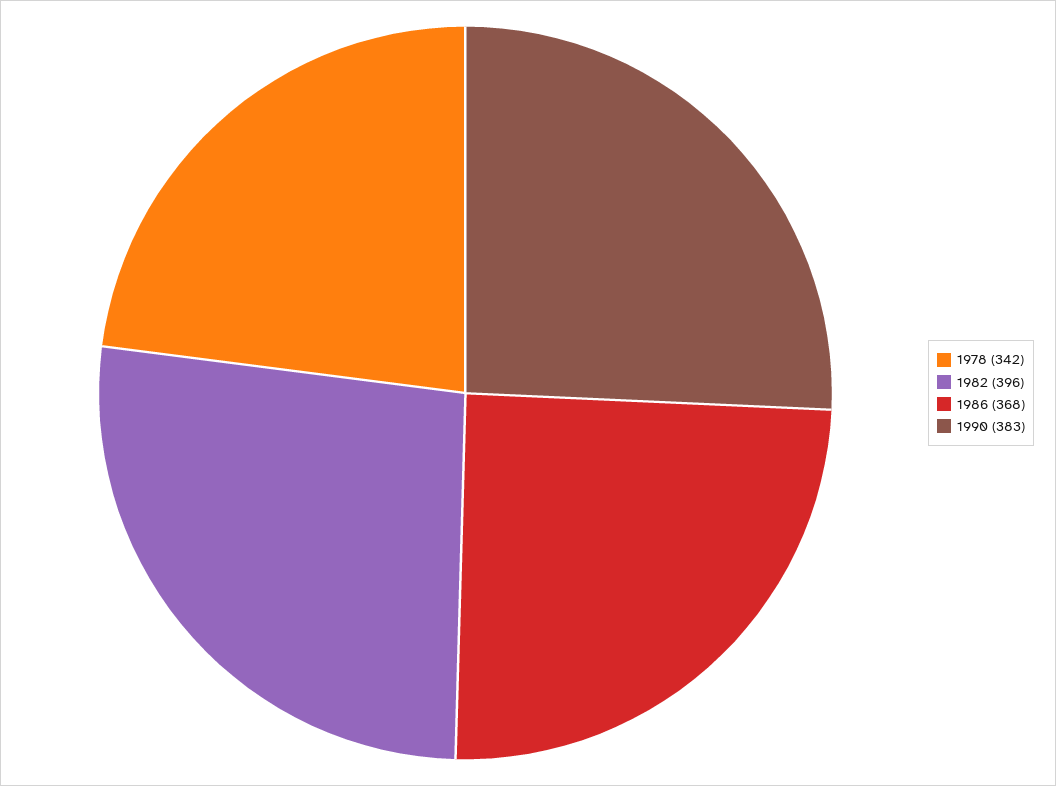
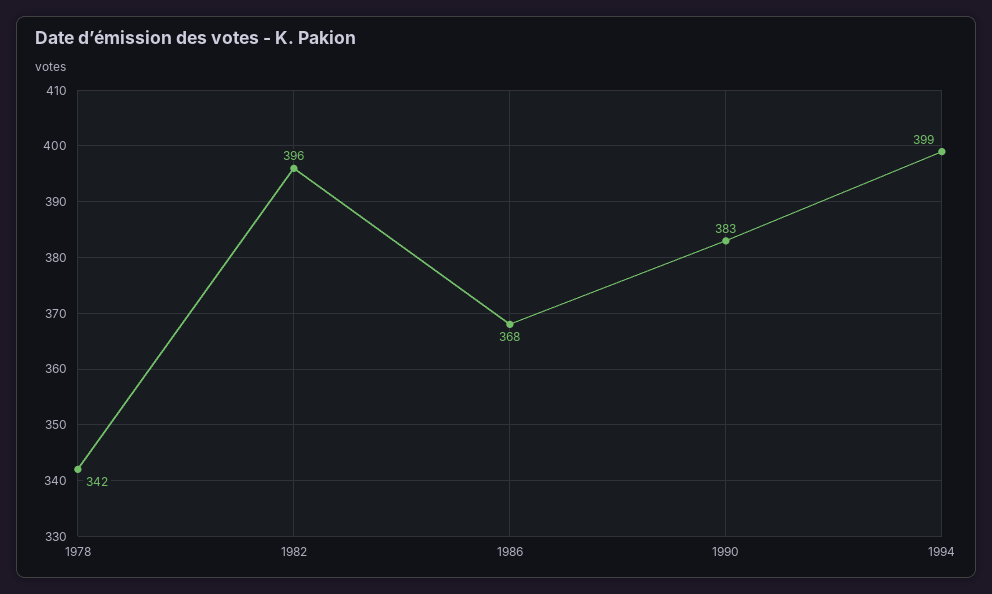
1994: none -> 399

